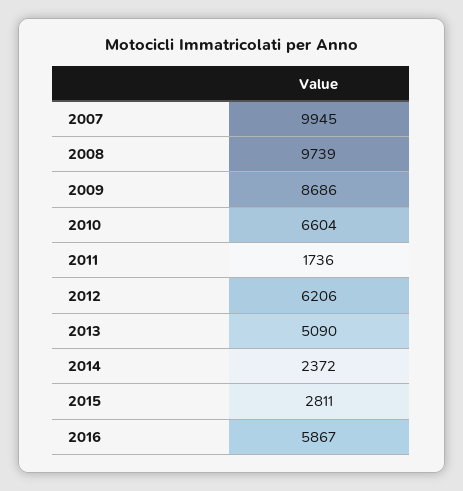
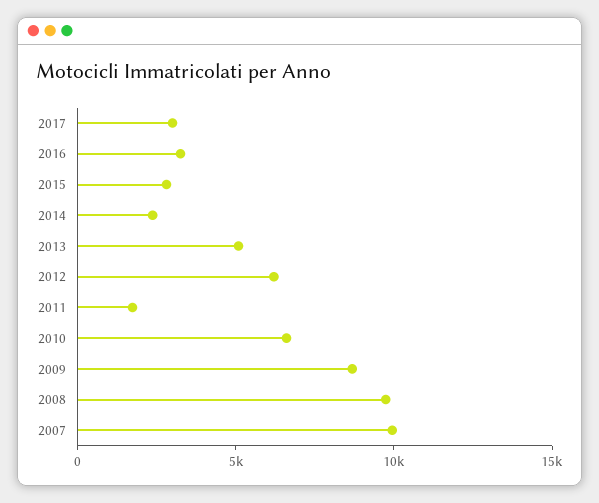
2016: 5867 -> 3000
2017: none -> 3000

